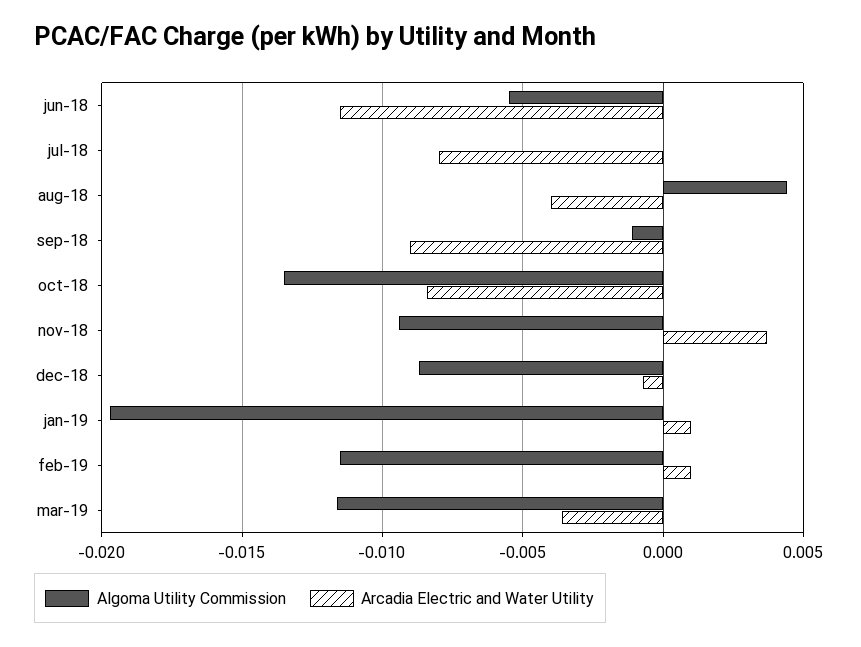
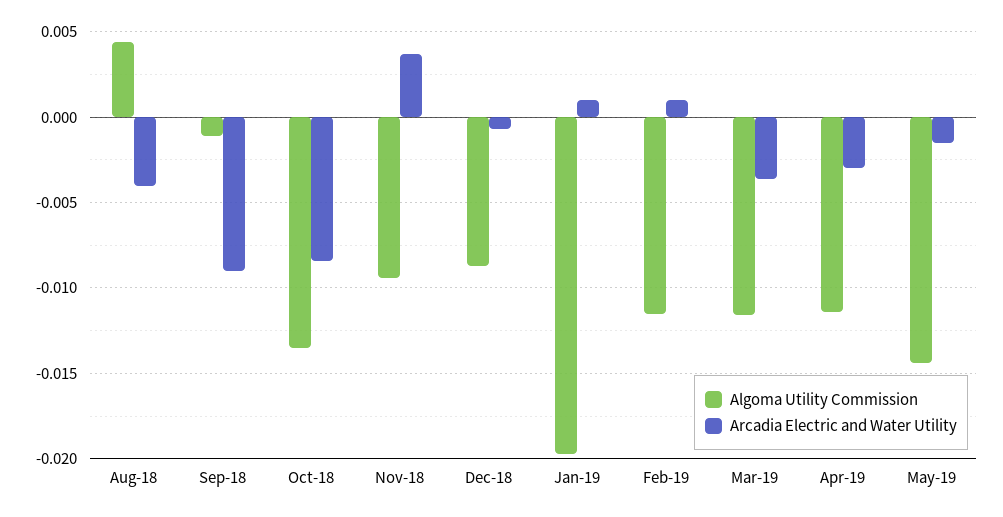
Algoma Utility Commission, jun-18: -0.0055 -> none
Arcadia Electric and Water Utility, jun-18: -0.0115 -> none
Algoma Utility Commission, jul-18: 0 -> none
Arcadia Electric and Water Utility, jul-18: -0.008 -> none
Algoma Utility Commission, Apr-19: none -> -0.0115
Arcadia Electric and Water Utility, Apr-19: none -> -0.003
Algoma Utility Commission, May-19: none -> -0.0145
Arcadia Electric and Water Utility, May-19: none -> -0.0015

